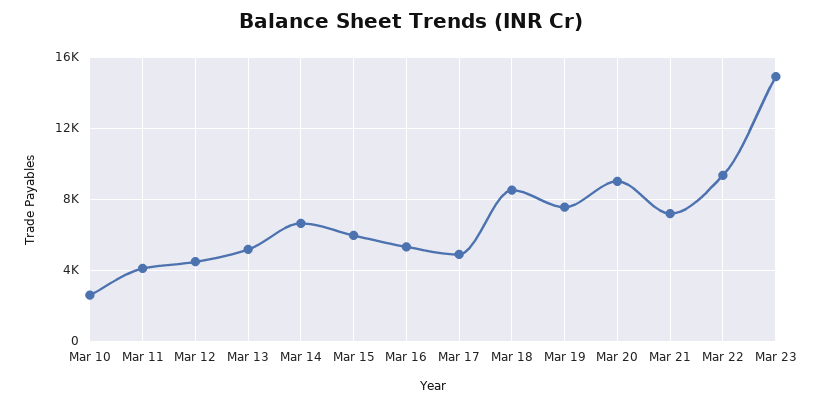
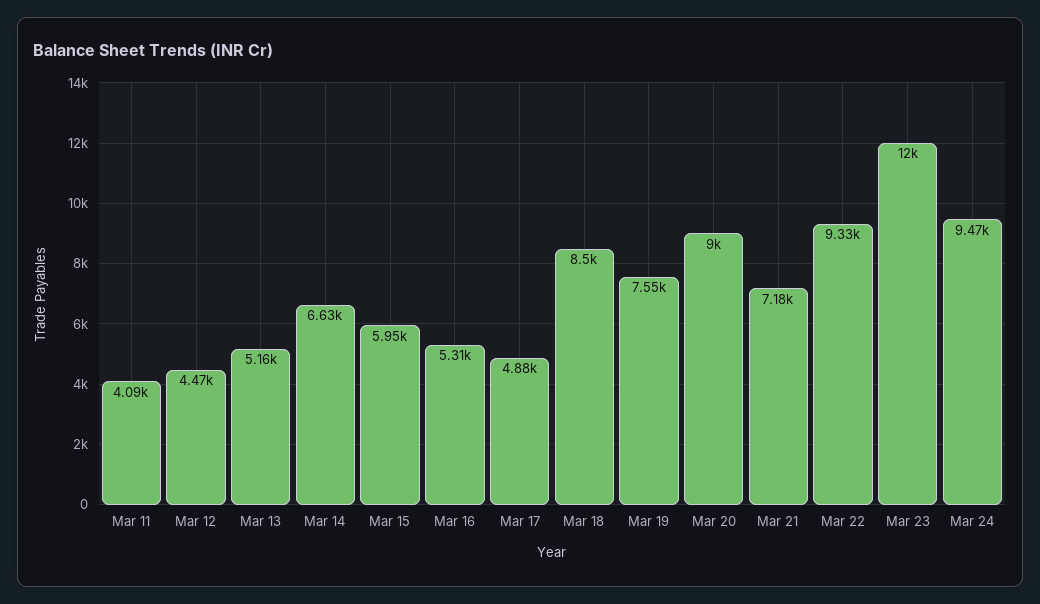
Mar 10: 2500 -> none
Mar 23: 15000 -> 12000
Mar 24: none -> 9470

